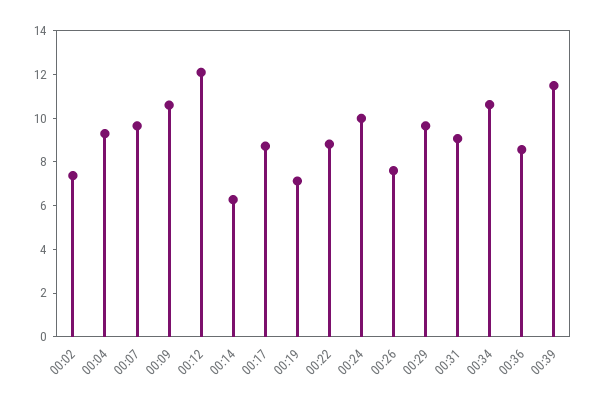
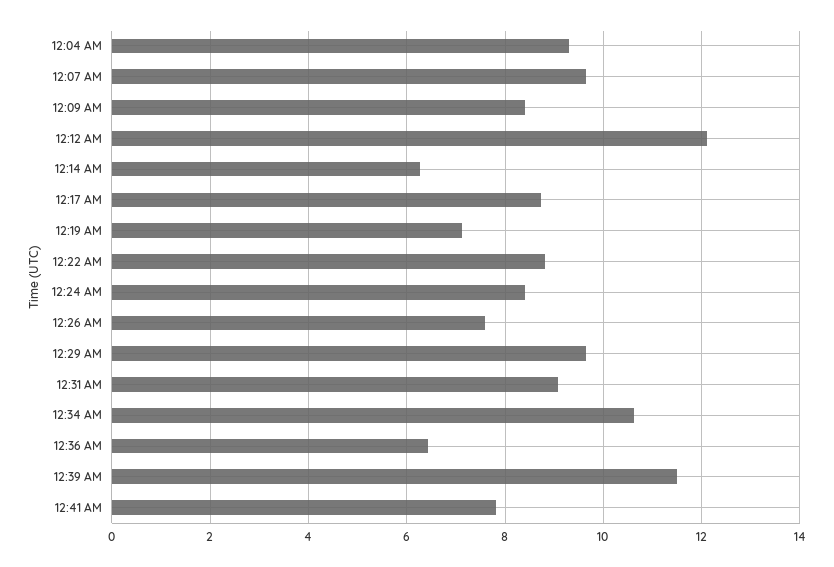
00:02: 7.5 -> none
00:09: 10.5 -> 8.4
00:24: 10 -> 8.4
00:36: 8.5 -> 6.4
12:41 AM: none -> 7.8

